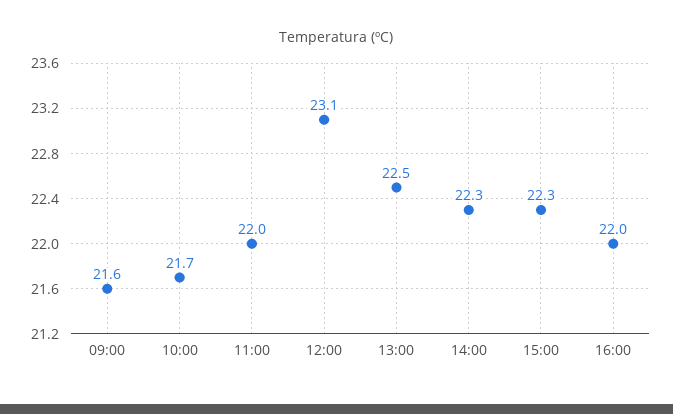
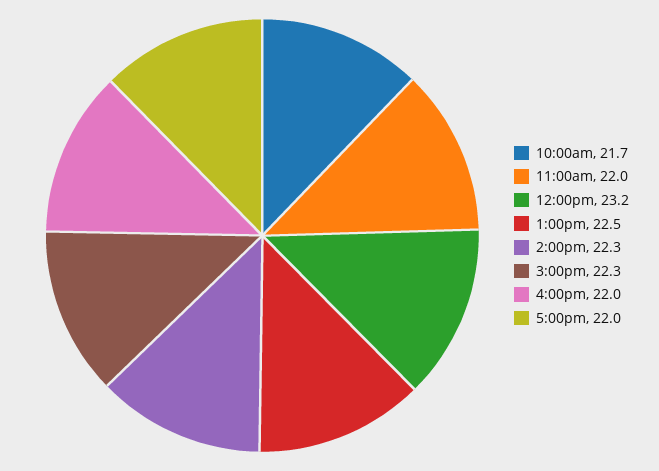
09:00: 21.6 -> none
12:00: 23.1 -> 23.2
5:00pm: none -> 22

